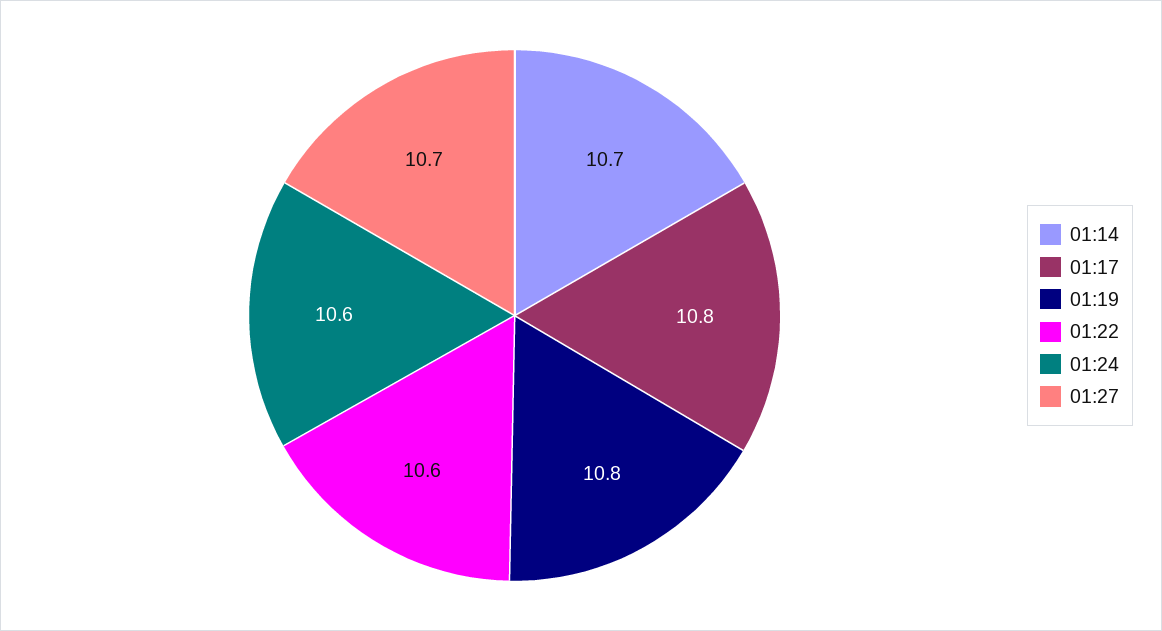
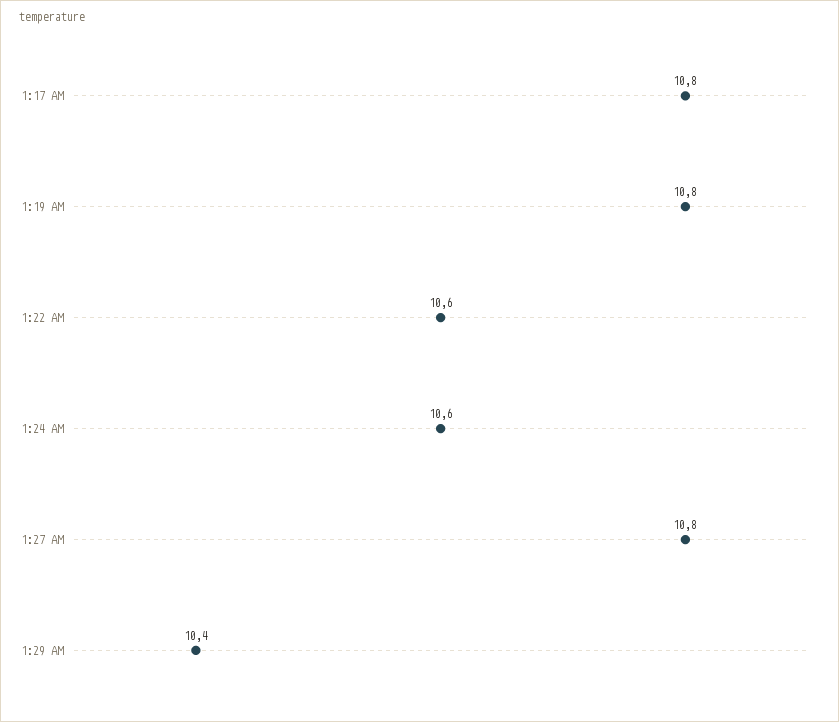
01:14: 10.7 -> none
01:27: 10.7 -> 10.8
1:29 AM: none -> 10.4

